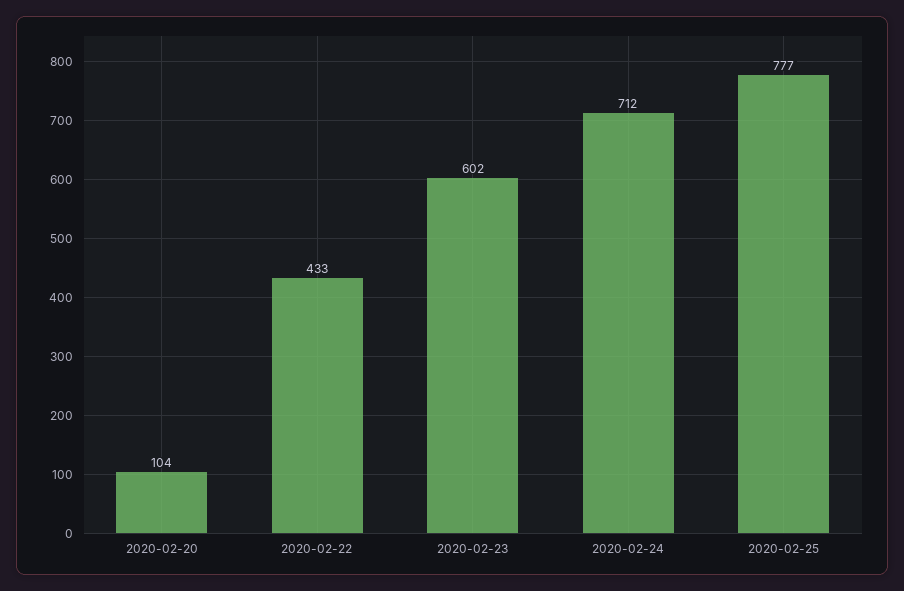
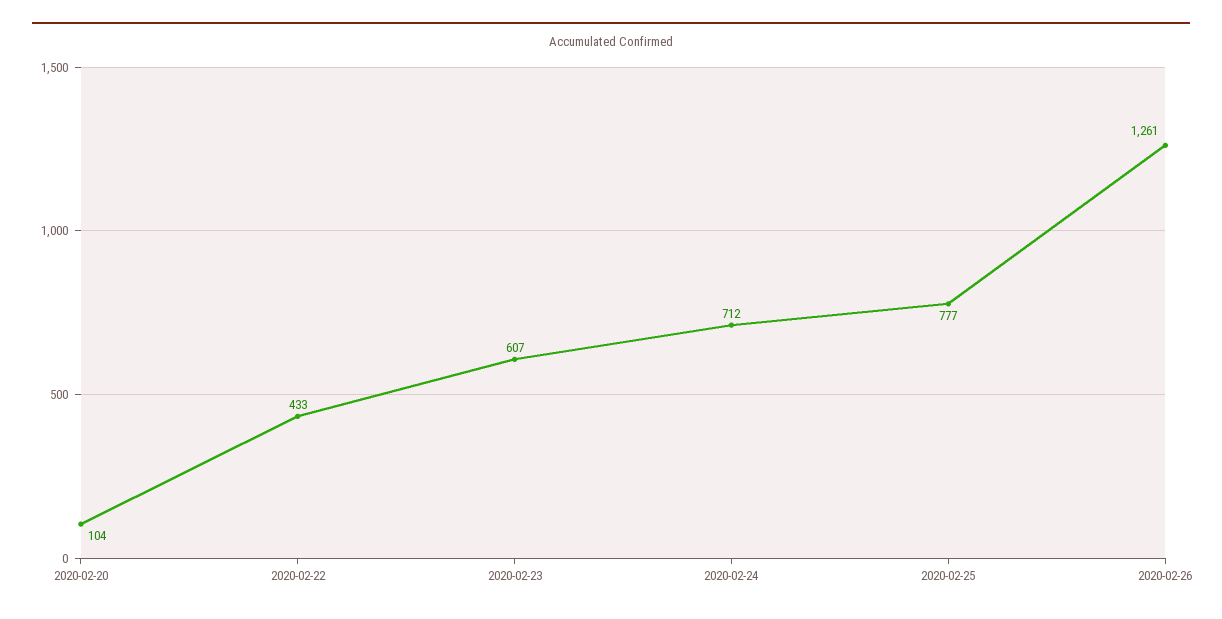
2020-02-23: 602 -> 607
2020-02-26: none -> 1261

